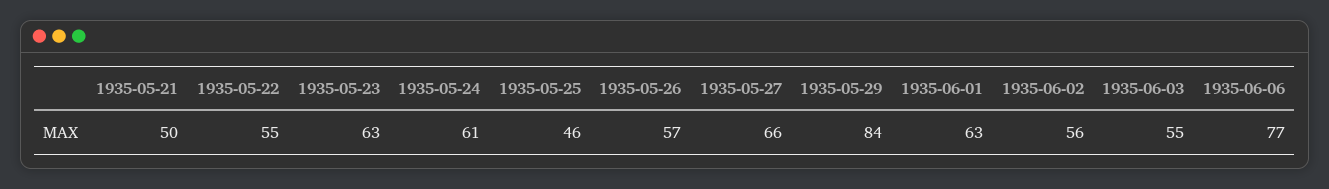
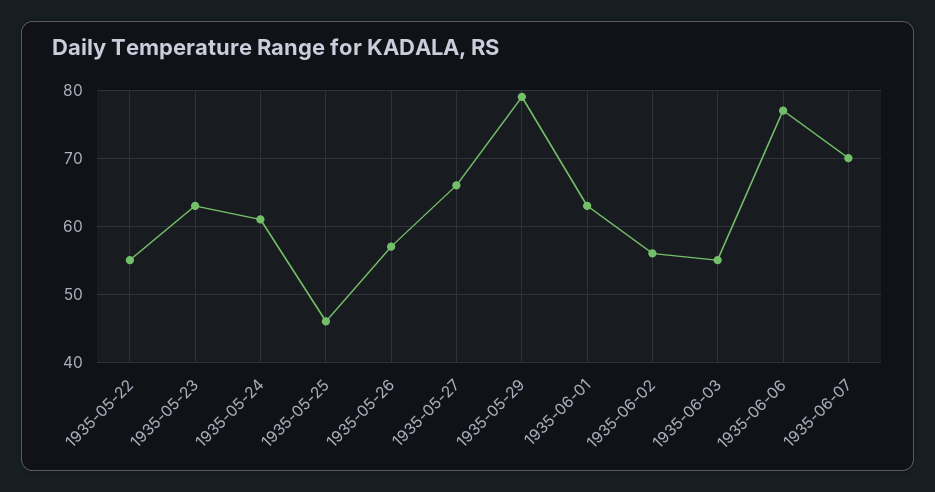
1935-05-21: 50 -> none
1935-05-29: 84 -> 79
1935-06-07: none -> 70

